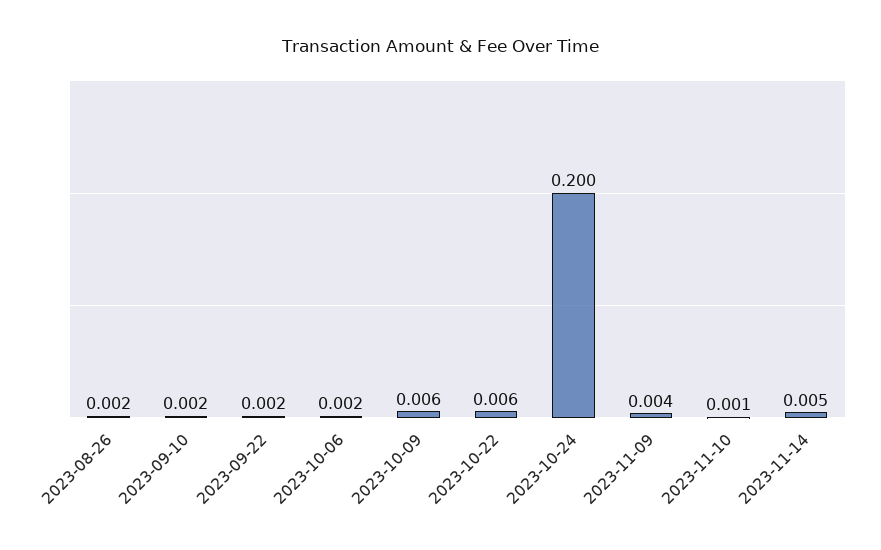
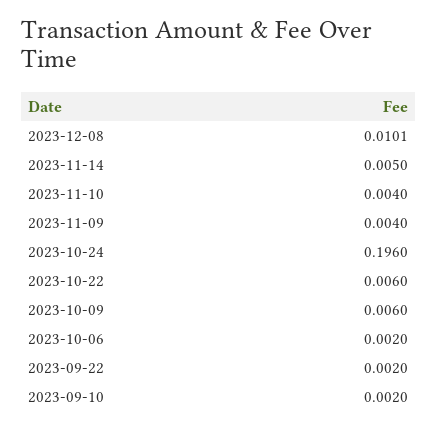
2023-08-26: 0.002 -> none
2023-10-24: 0.2 -> 0.196
2023-11-10: 0.001 -> 0.004
2023-12-08: none -> 0.0101

